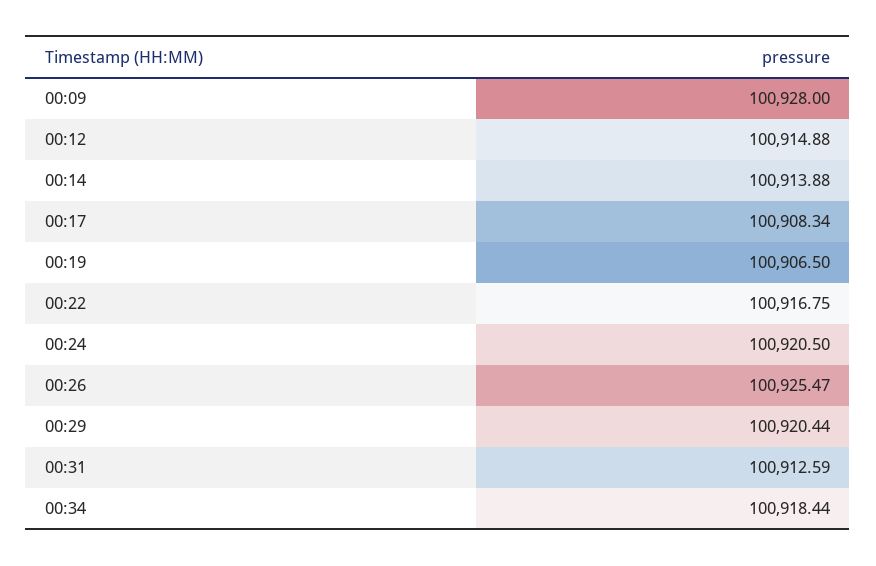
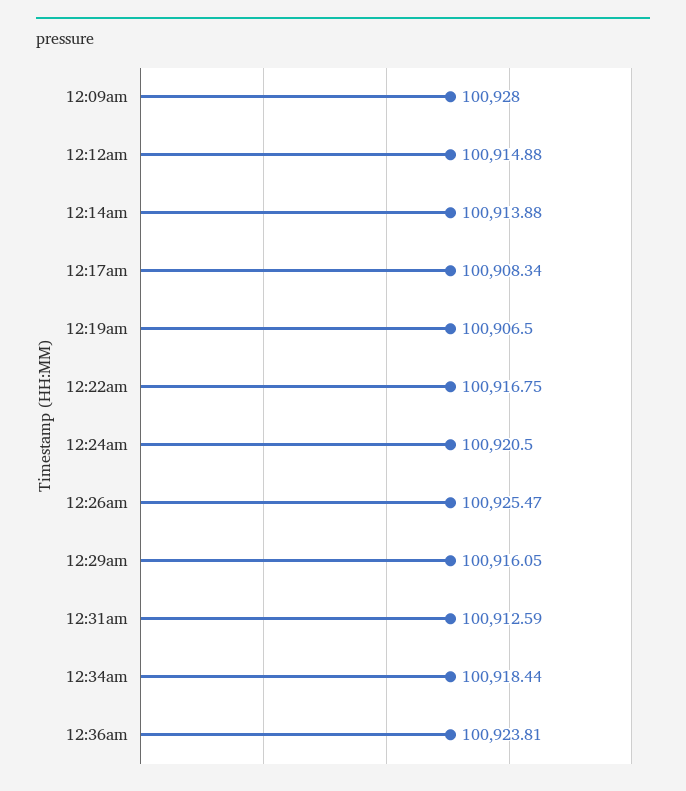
00:29: 100920.44 -> 100916.05
12:36am: none -> 100923.81

